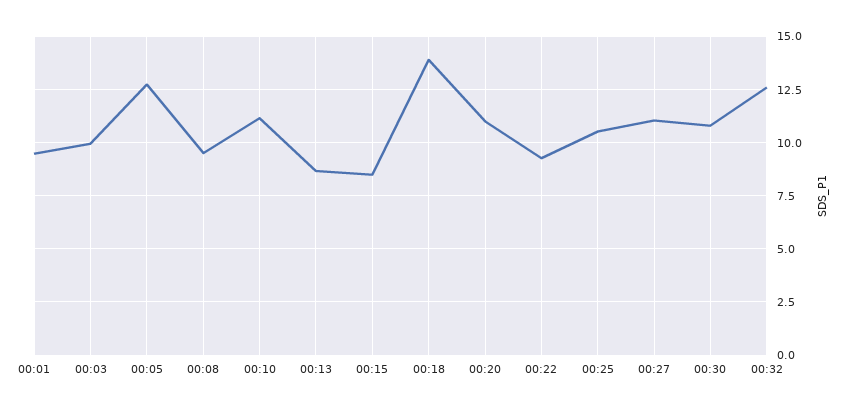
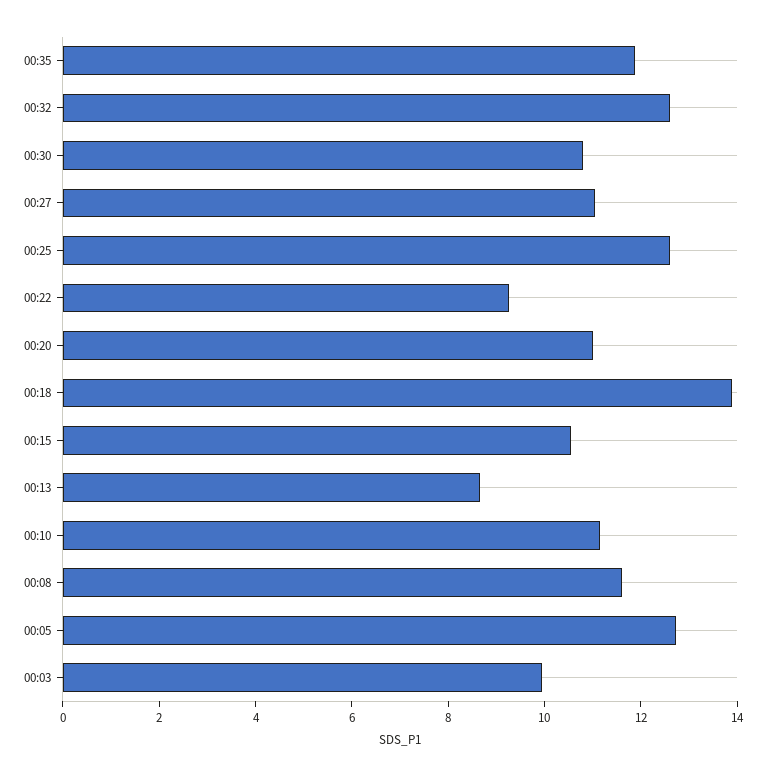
00:01: 9.5 -> none
00:08: 9.5 -> 11.5
00:15: 8.5 -> 10.5
00:25: 10.5 -> 12.5
00:35: none -> 12

